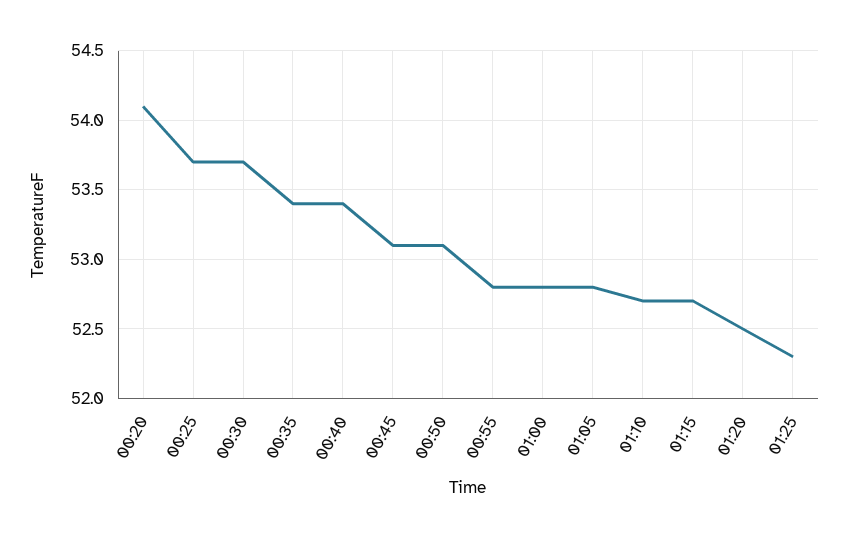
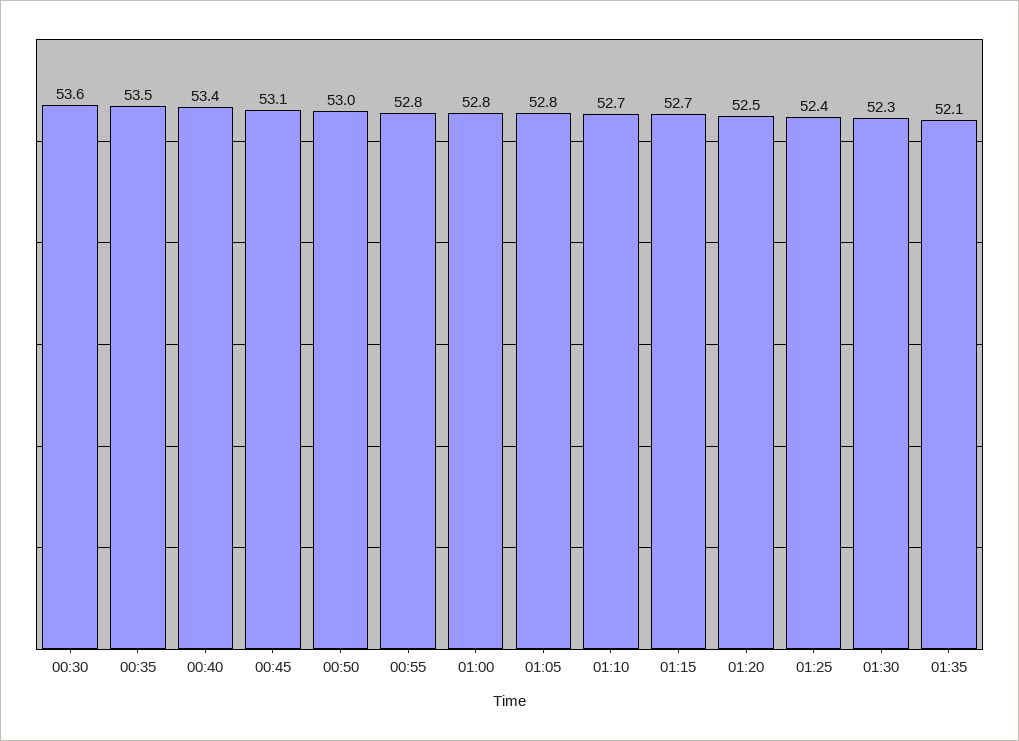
00:20: 54.1 -> none
00:25: 53.7 -> none
00:30: 53.7 -> 53.6
00:35: 53.4 -> 53.5
00:50: 53.1 -> 53
01:25: 52.3 -> 52.4
01:30: none -> 52.3
01:35: none -> 52.1

